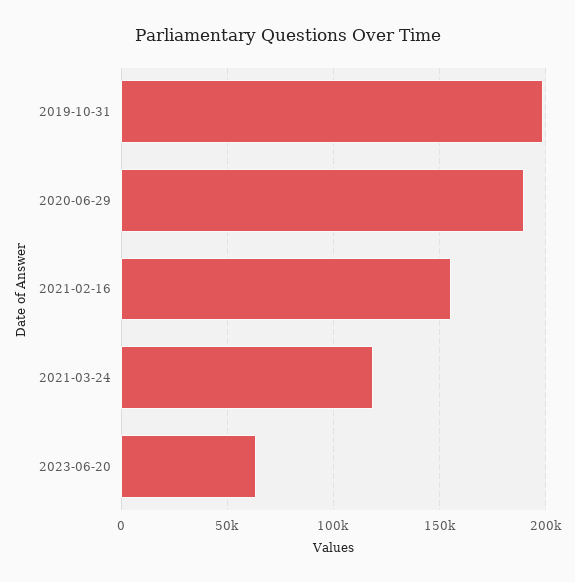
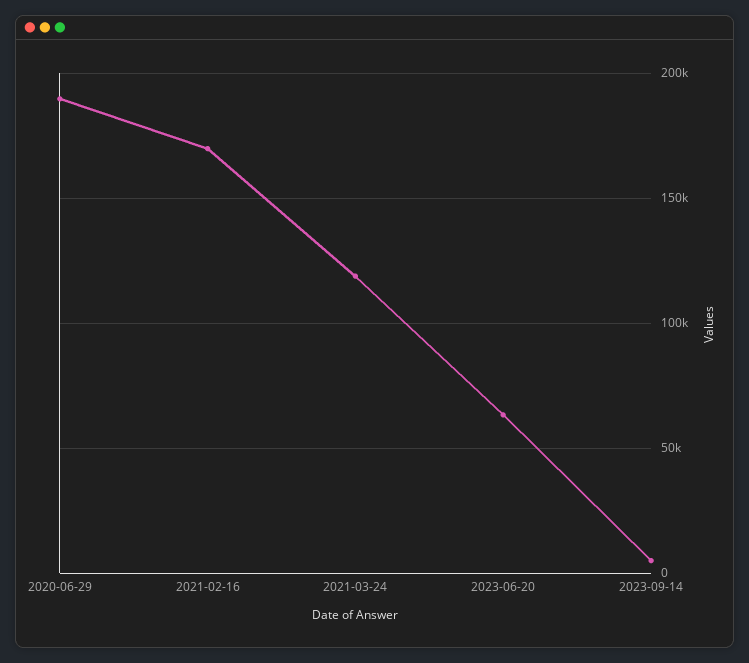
2019-10-31: 200000 -> none
2021-02-16: 155000 -> 170000
2023-09-14: none -> 5000

